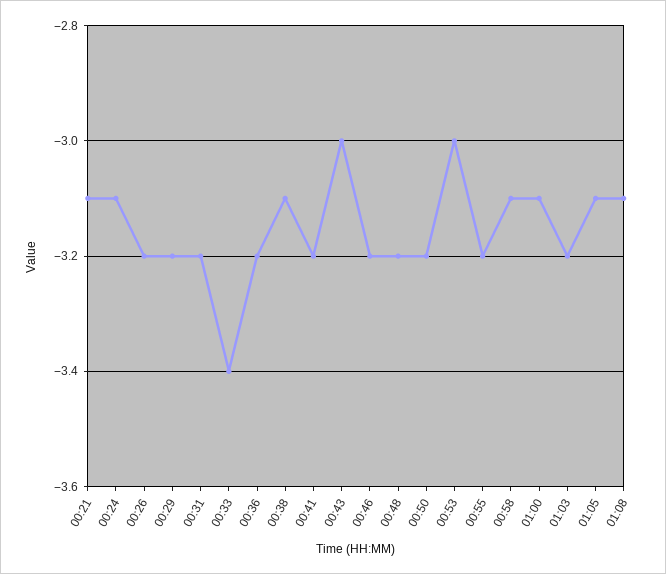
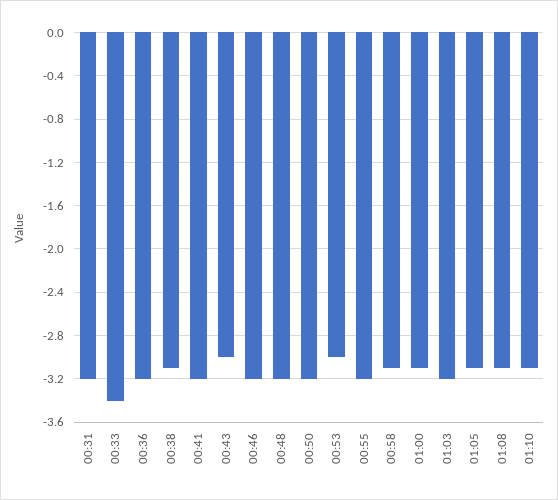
00:21: -3.1 -> none
00:24: -3.1 -> none
00:26: -3.2 -> none
00:29: -3.2 -> none
01:10: none -> -3.1

